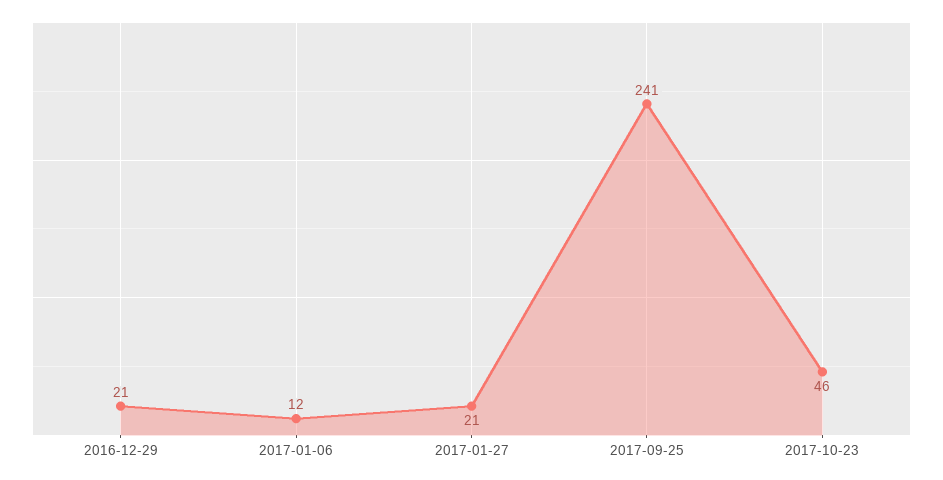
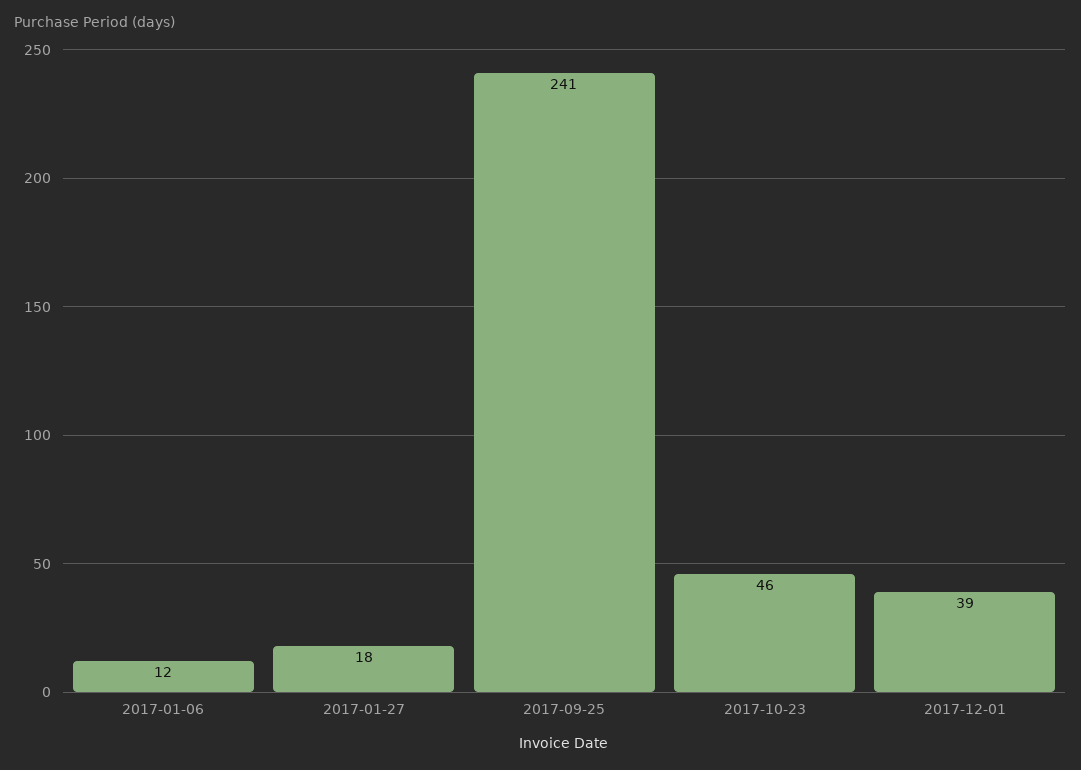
2016-12-29: 21 -> none
2017-01-27: 21 -> 18
2017-12-01: none -> 39

